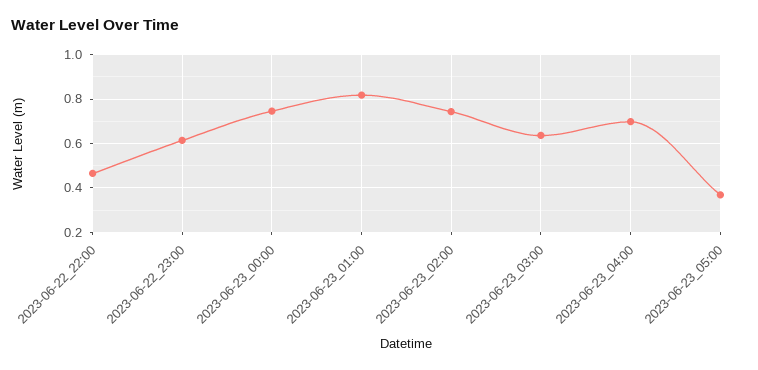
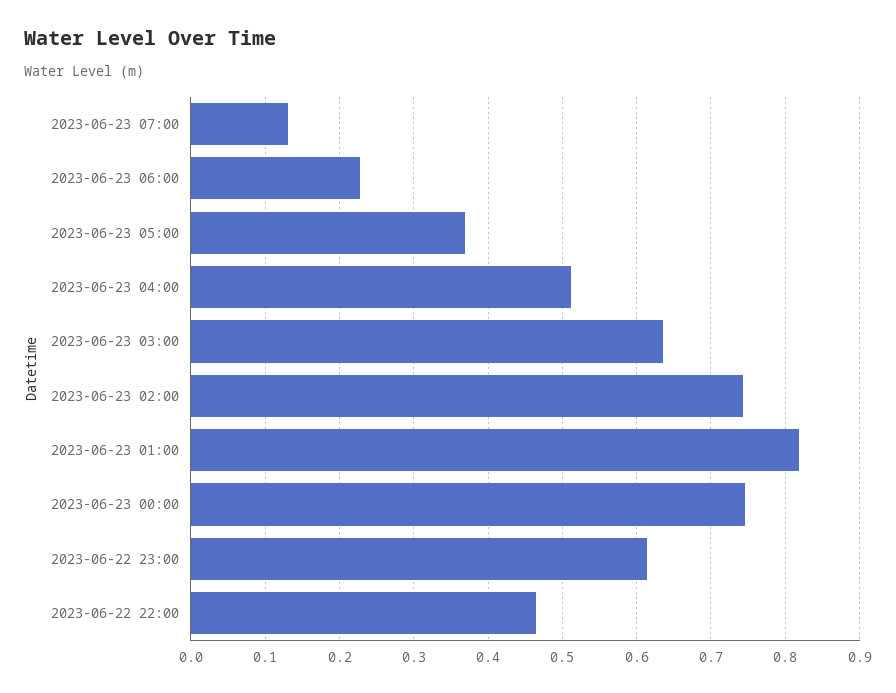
2023-06-23_04:00: 0.7 -> 0.51
2023-06-23 07:00: none -> 0.13
2023-06-23 06:00: none -> 0.23

